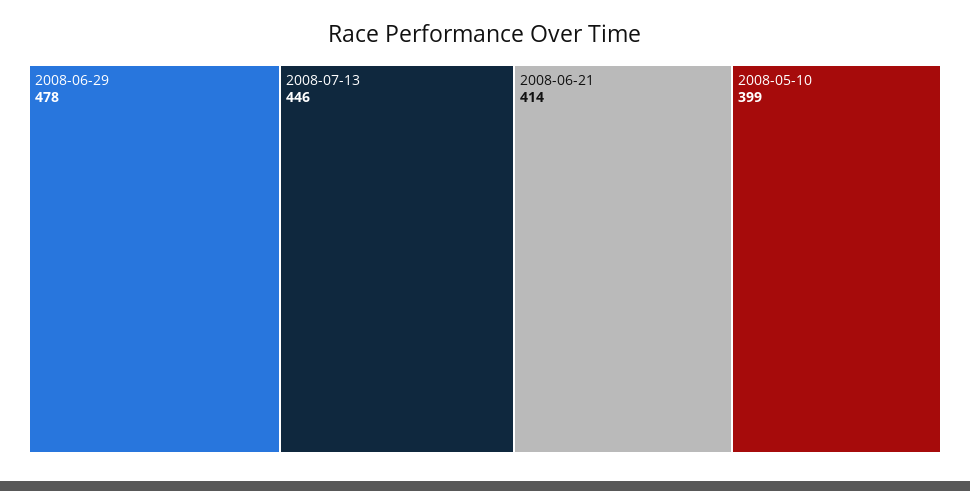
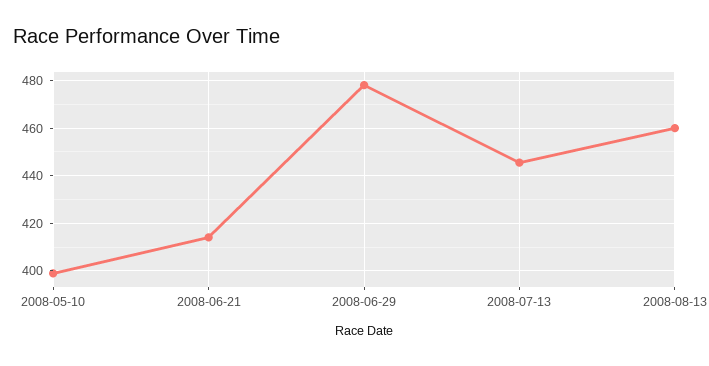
2008-08-13: none -> 460

